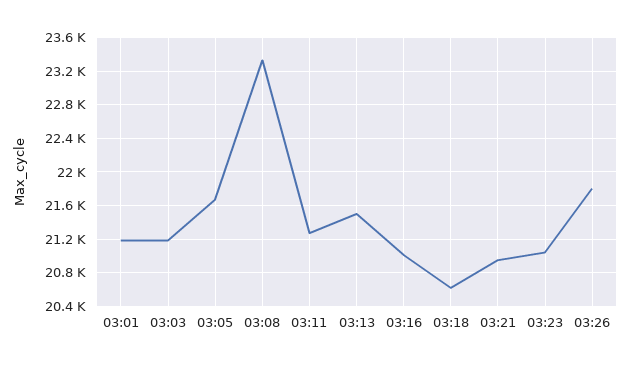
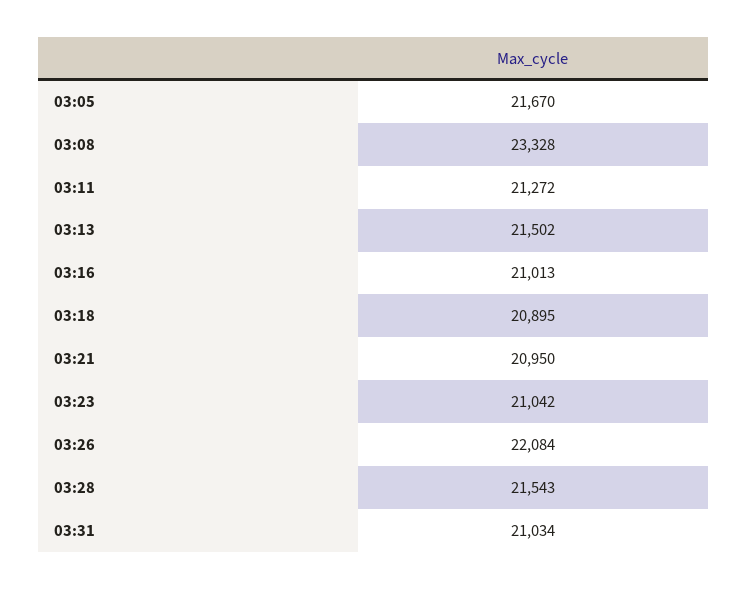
03:01: 21200 -> none
03:03: 21200 -> none
03:18: 20600 -> 20895
03:26: 21800 -> 22084
03:28: none -> 21543
03:31: none -> 21034

